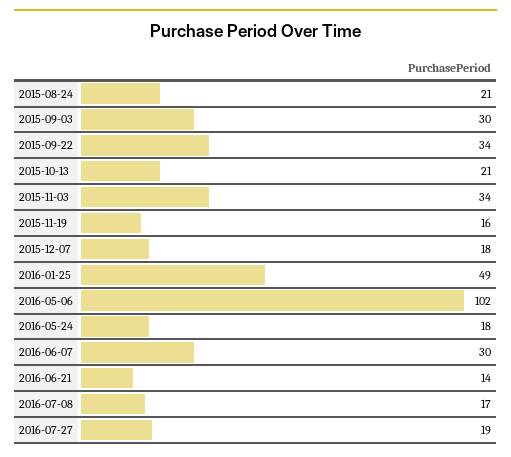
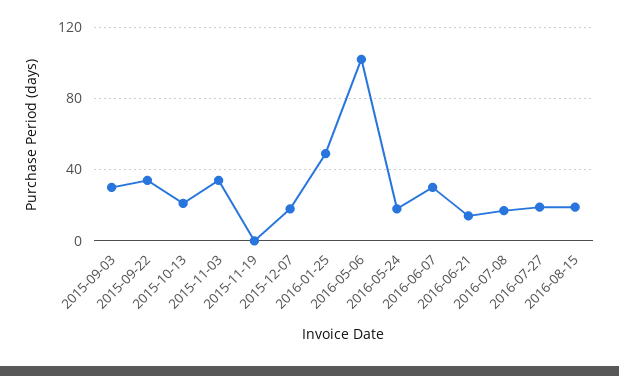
2015-08-24: 21 -> none
2015-11-19: 16 -> 0
2016-08-15: none -> 20

